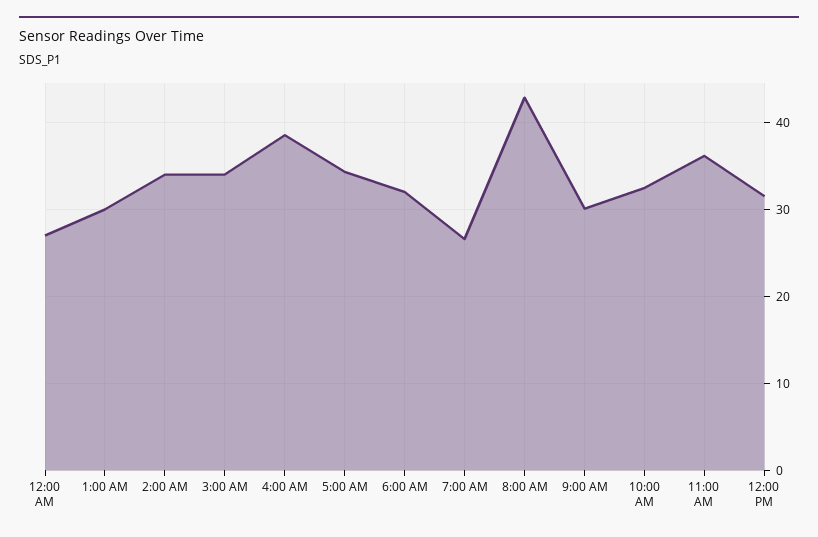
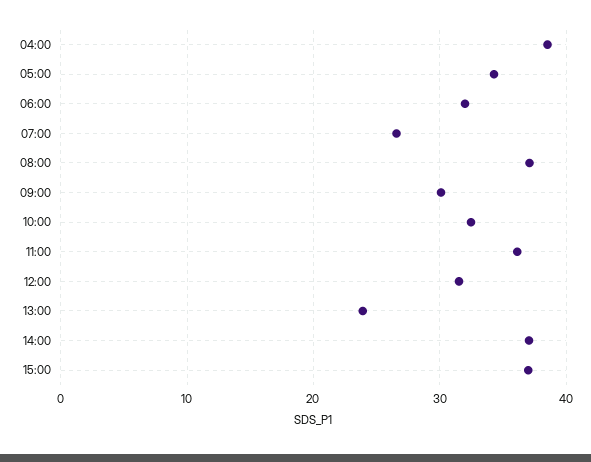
12:00 AM: 27 -> none
1:00 AM: 30 -> none
2:00 AM: 34 -> none
3:00 AM: 34 -> none
8:00 AM: 43 -> 37
13:00: none -> 24
14:00: none -> 37
15:00: none -> 37

